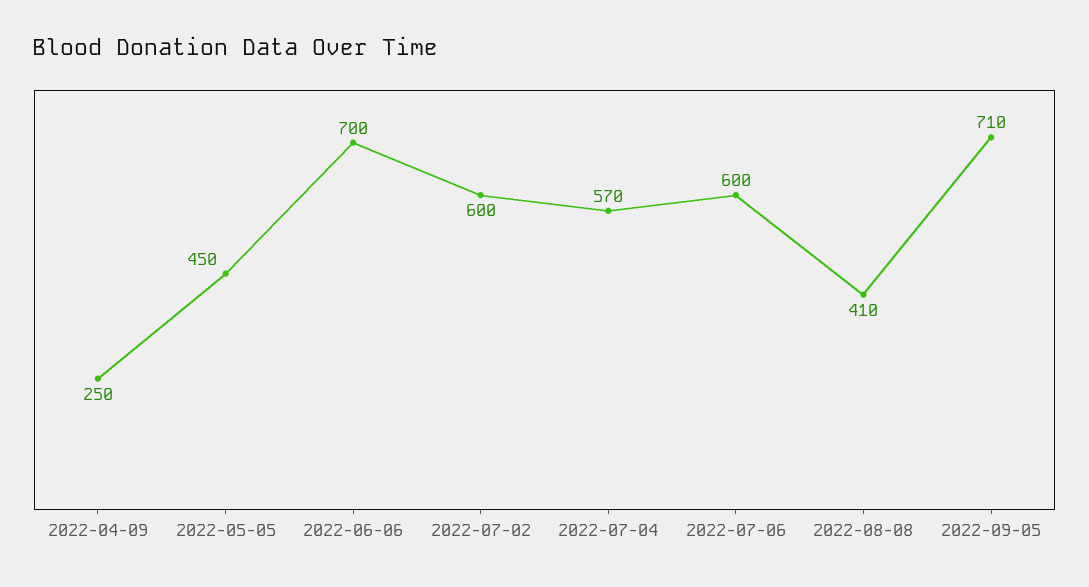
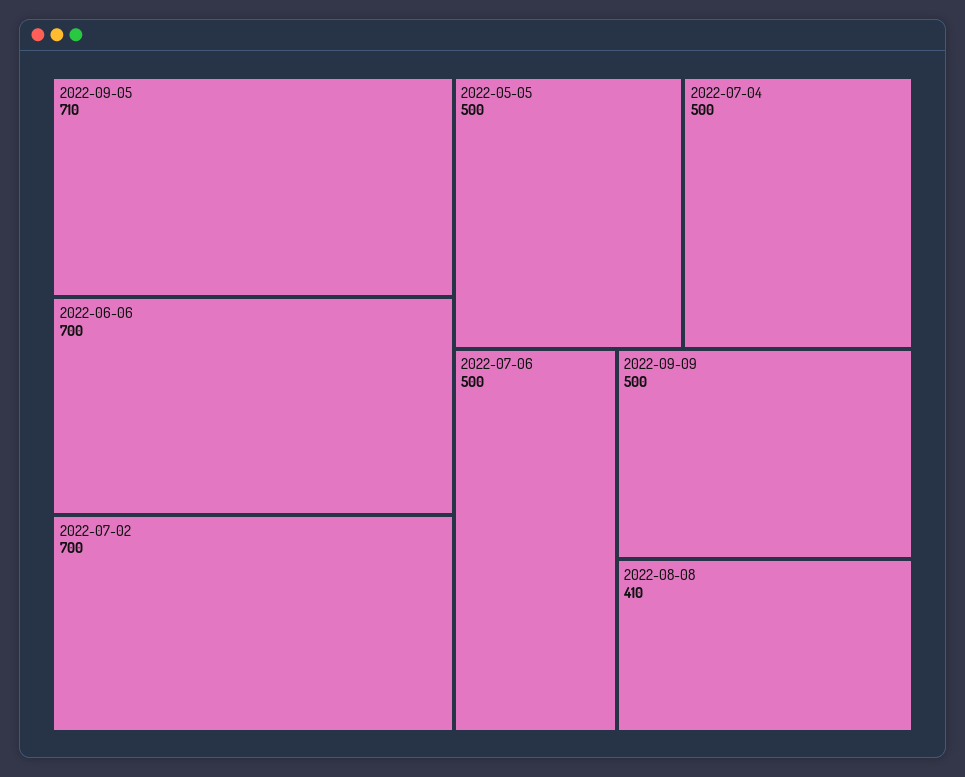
2022-04-09: 250 -> none
2022-05-05: 450 -> 500
2022-07-02: 600 -> 700
2022-07-04: 570 -> 500
2022-07-06: 600 -> 500
2022-09-09: none -> 500

